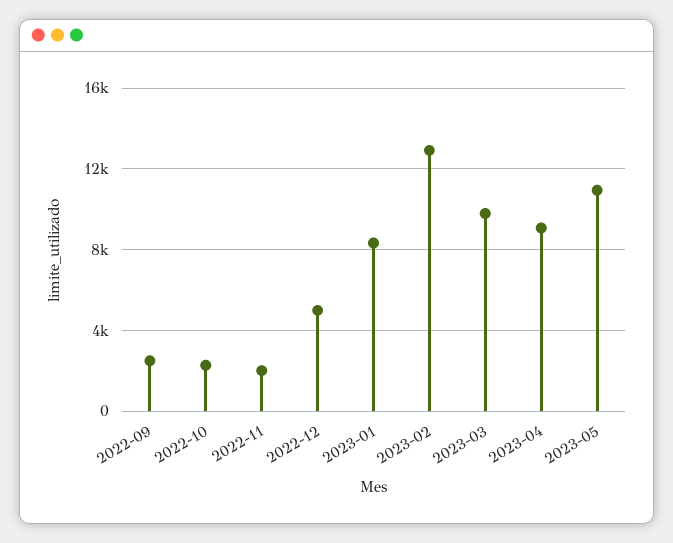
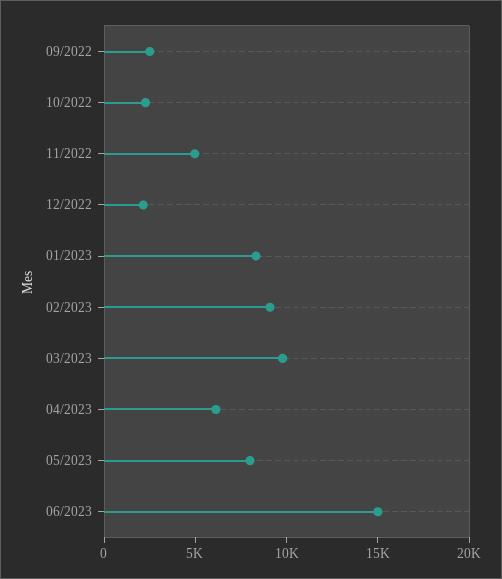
2022-11: 2000 -> 5000
2022-12: 5000 -> 2000
2023-02: 13000 -> 9000
2023-04: 9000 -> 6000
2023-05: 11000 -> 8000
06/2023: none -> 15000

